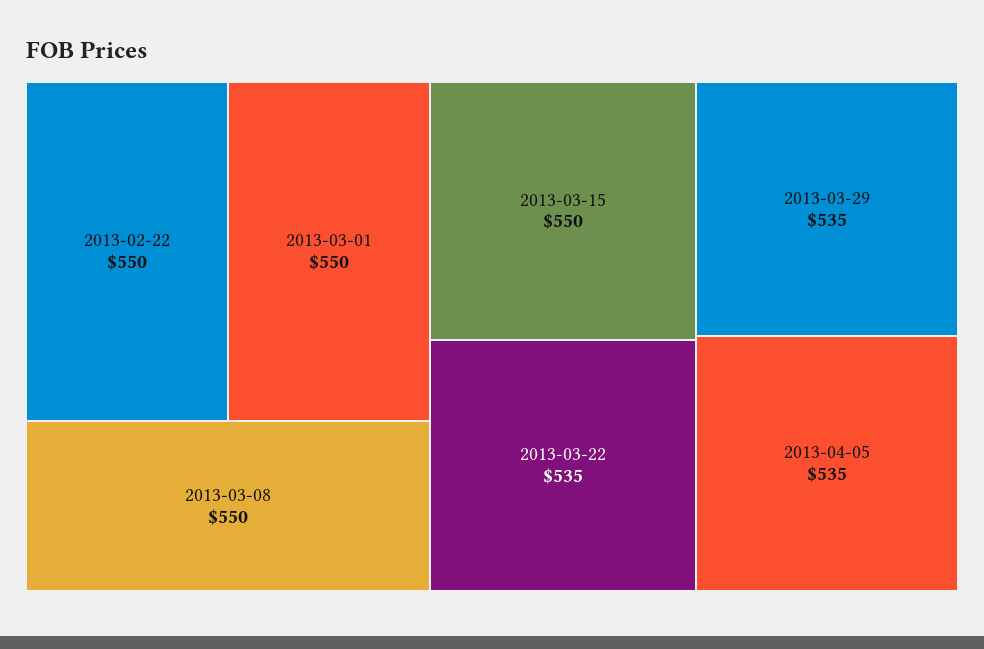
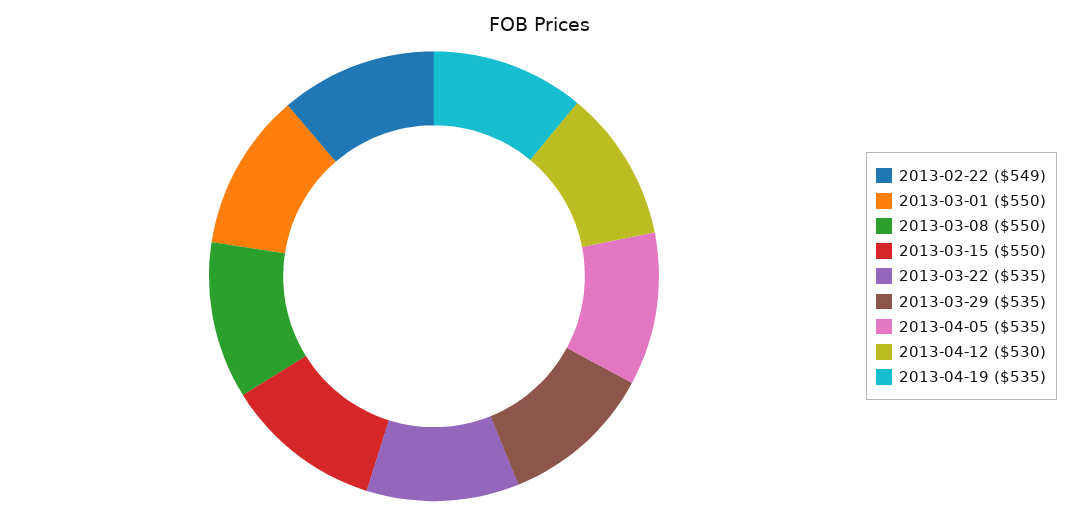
2013-02-22: 550 -> 549
2013-04-12: none -> 530
2013-04-19: none -> 535

